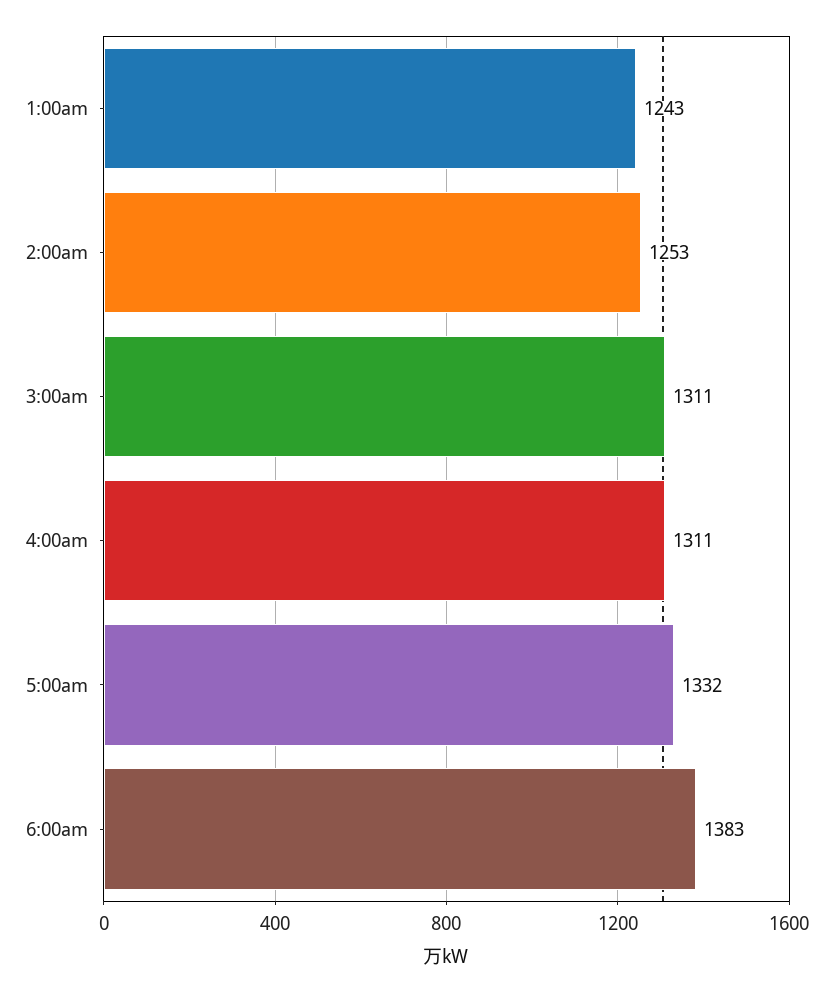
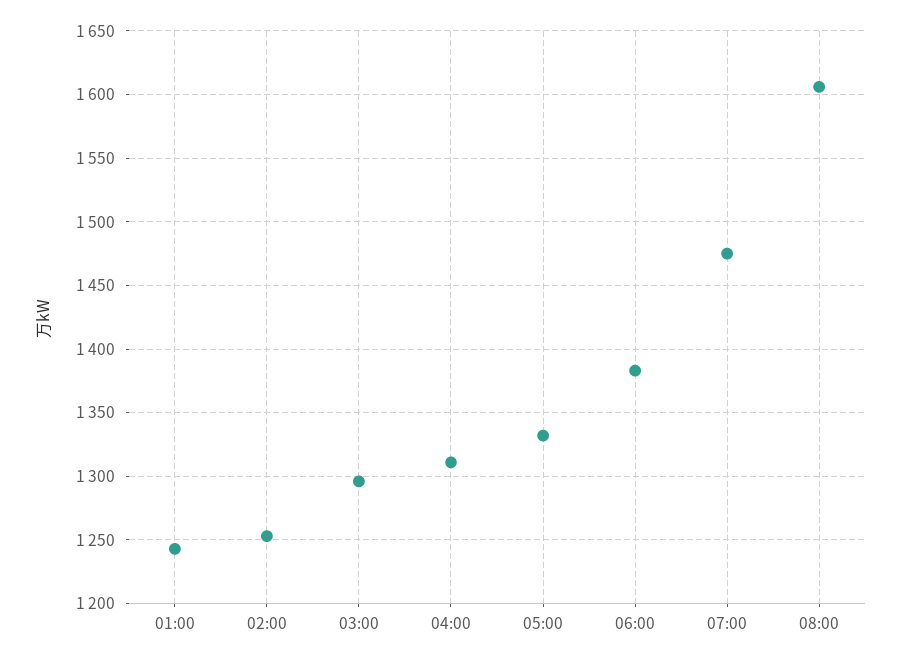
3:00am: 1311 -> 1295
07:00: none -> 1475
08:00: none -> 1605

